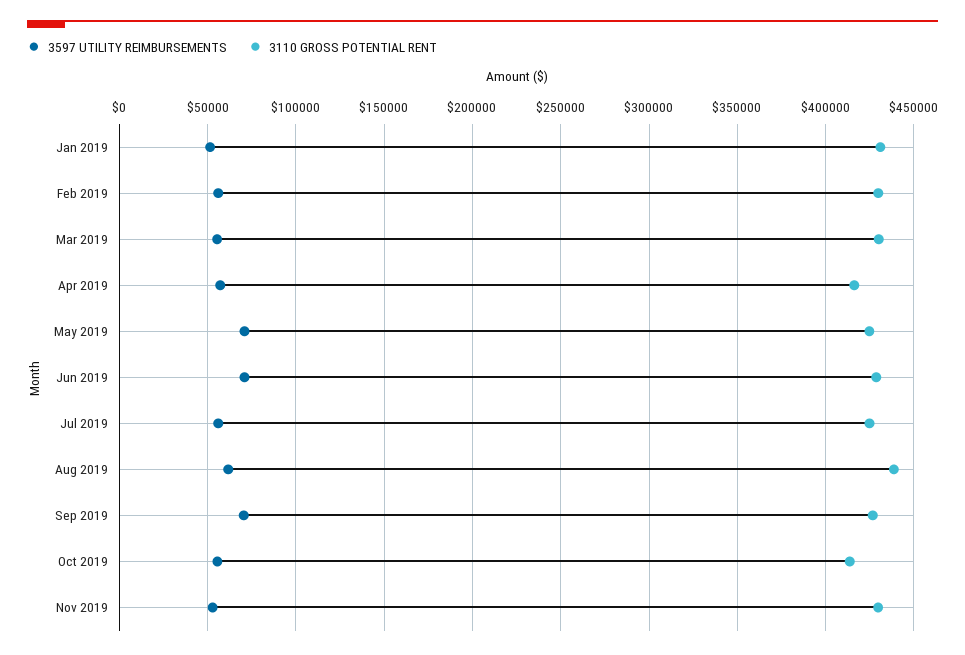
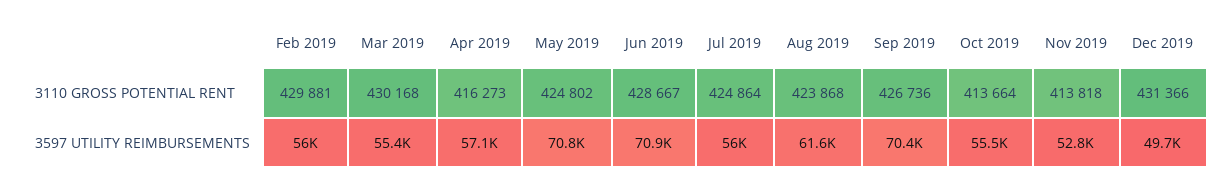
3597 UTILITY REIMBURSEMENTS, Jan 2019: 50000 -> none
3110 GROSS POTENTIAL RENT, Jan 2019: 430000 -> none
3110 GROSS POTENTIAL RENT, Aug 2019: 440000 -> 423868
3110 GROSS POTENTIAL RENT, Nov 2019: 430000 -> 413818
3110 GROSS POTENTIAL RENT, Dec 2019: none -> 431366
3597 UTILITY REIMBURSEMENTS, Dec 2019: none -> 49700

